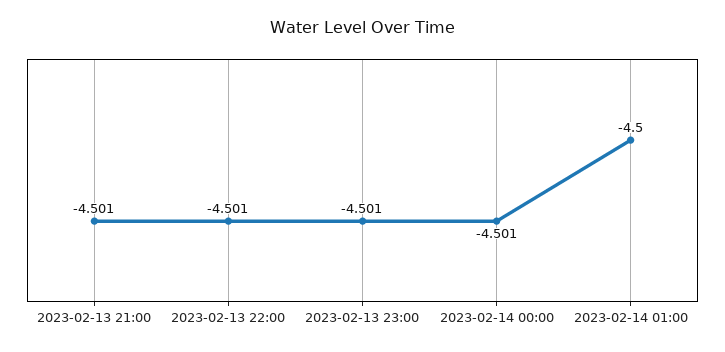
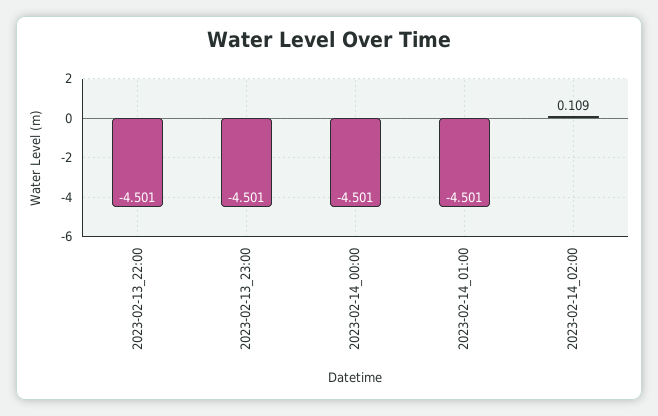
2023-02-13 21:00: -4.501 -> none
2023-02-14 01:00: -4.5 -> -4.501
2023-02-14_02:00: none -> 0.109

